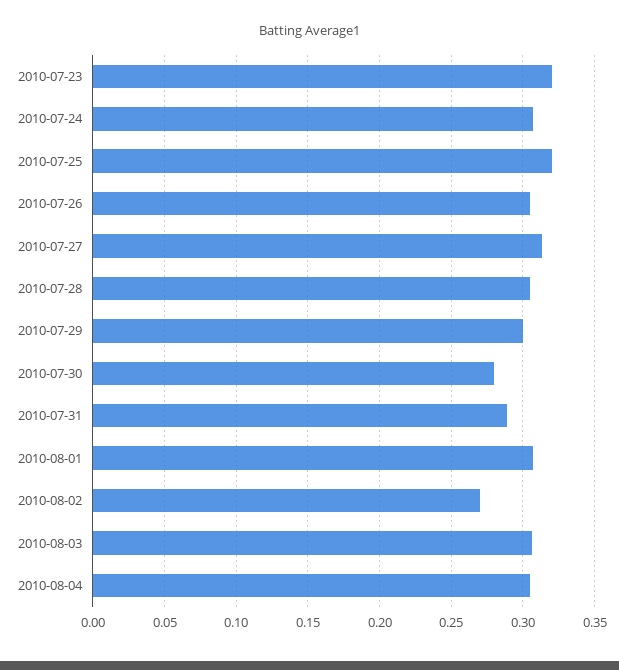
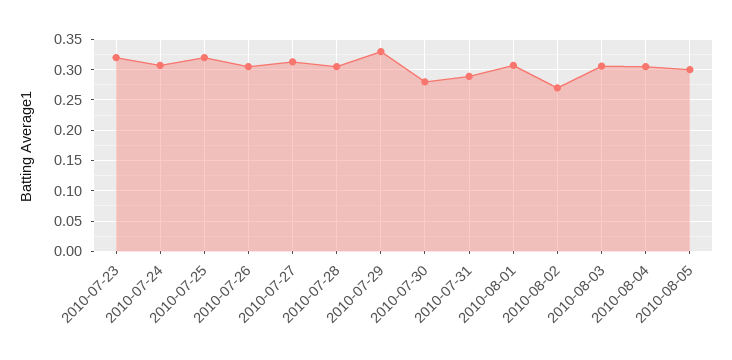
2010-07-29: 0.3 -> 0.33
2010-08-05: none -> 0.3

